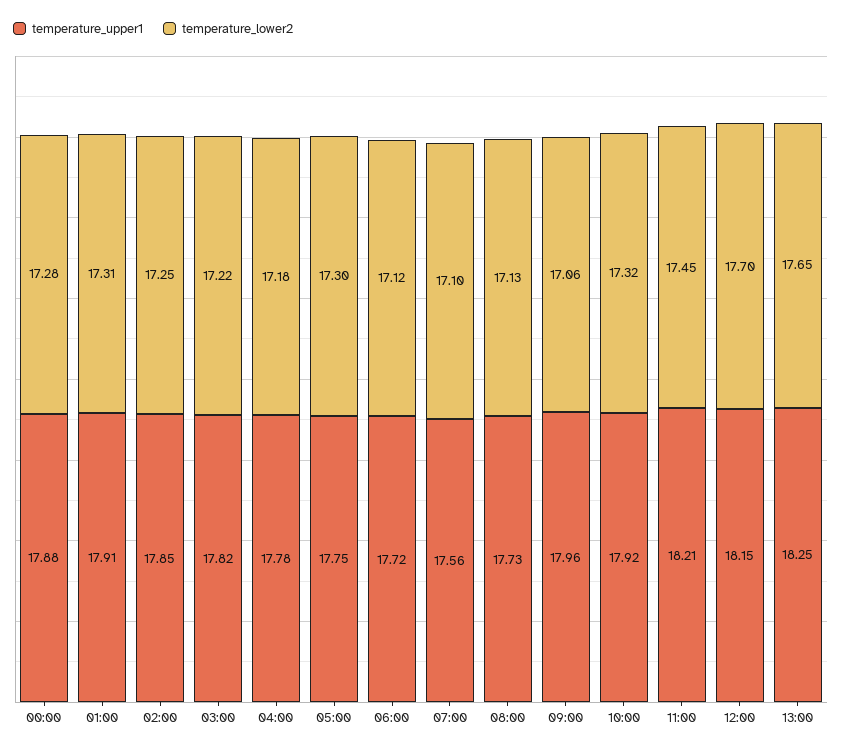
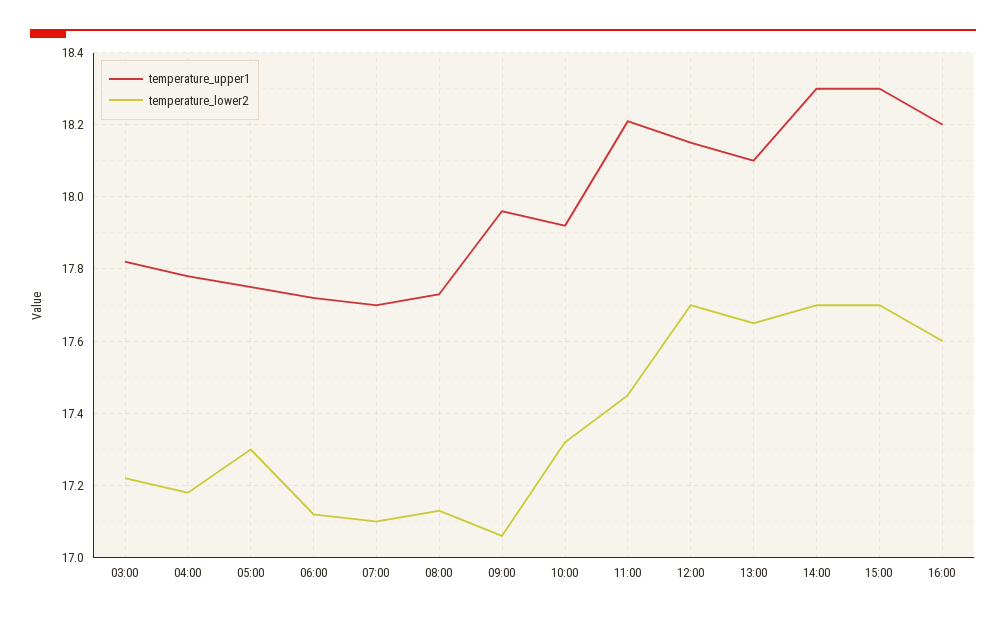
temperature_upper1, 00:00: 17.88 -> none
temperature_lower2, 00:00: 17.28 -> none
temperature_upper1, 01:00: 17.91 -> none
temperature_lower2, 01:00: 17.31 -> none
temperature_upper1, 02:00: 17.85 -> none
temperature_lower2, 02:00: 17.25 -> none
temperature_upper1, 07:00: 17.56 -> 17.7
temperature_upper1, 13:00: 18.25 -> 18.1
temperature_upper1, 14:00: none -> 18.3
temperature_lower2, 14:00: none -> 17.7
temperature_upper1, 15:00: none -> 18.3
temperature_lower2, 15:00: none -> 17.7
temperature_upper1, 16:00: none -> 18.2
temperature_lower2, 16:00: none -> 17.6

